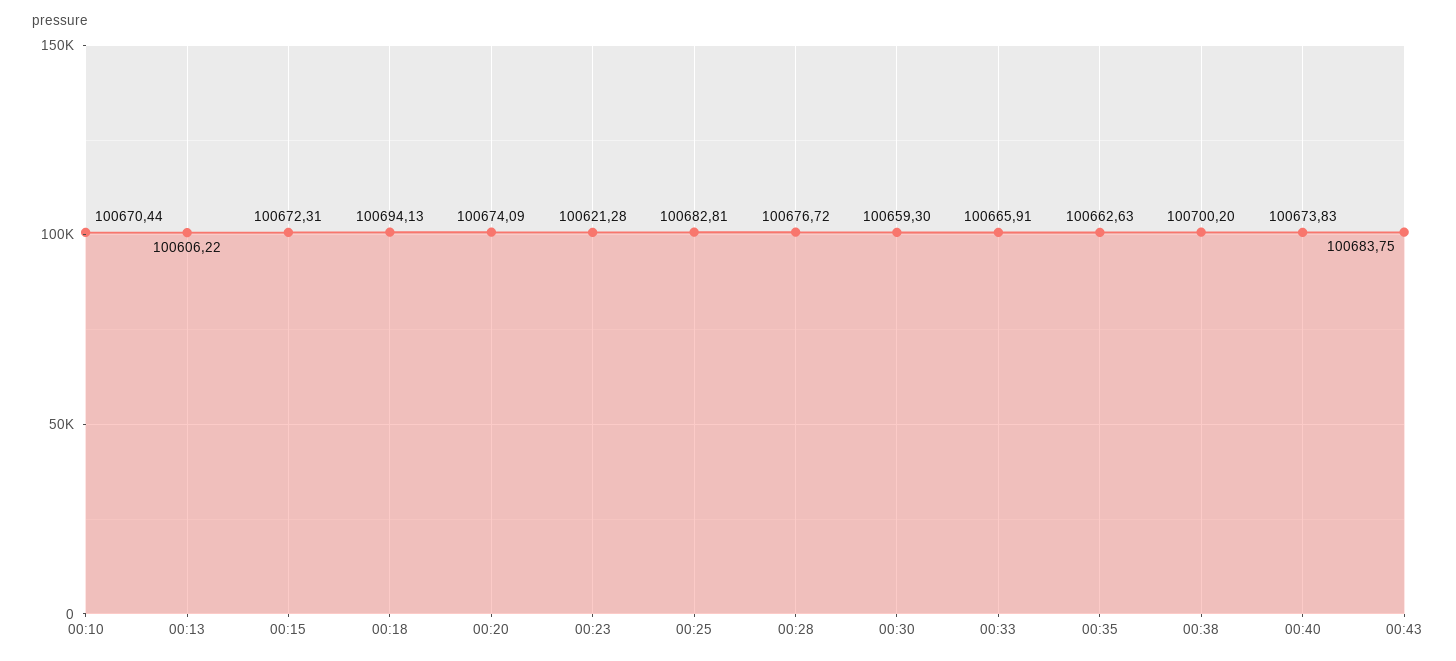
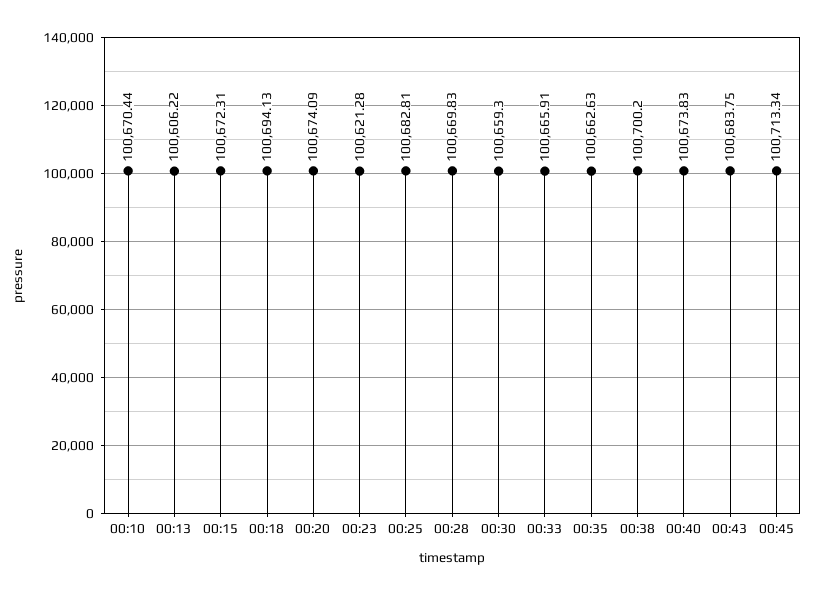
00:28: 100676.72 -> 100669.83
00:45: none -> 100713.34

